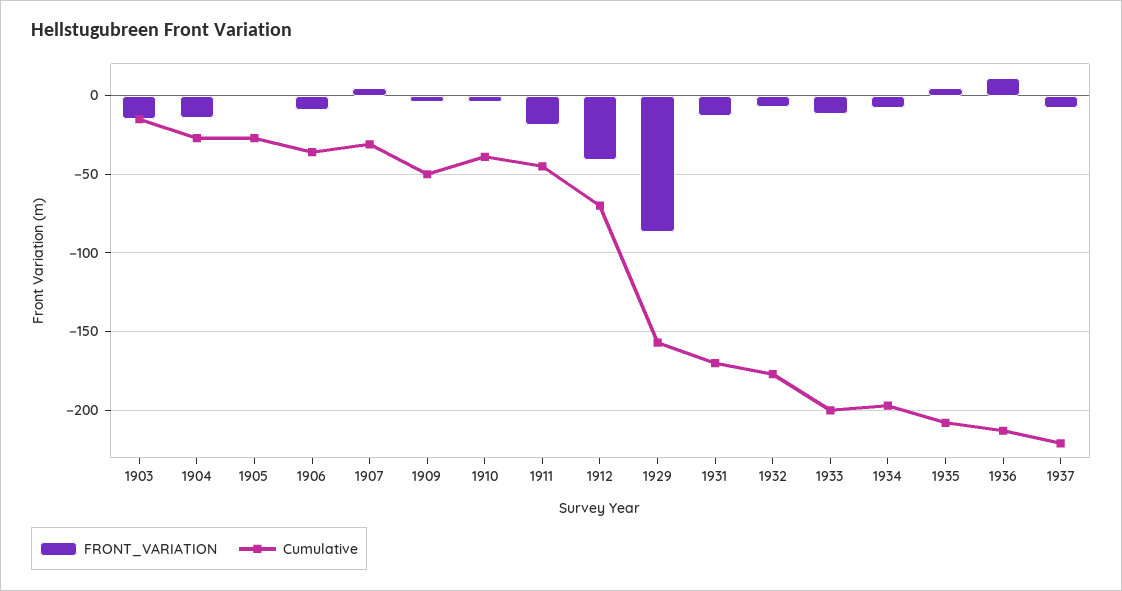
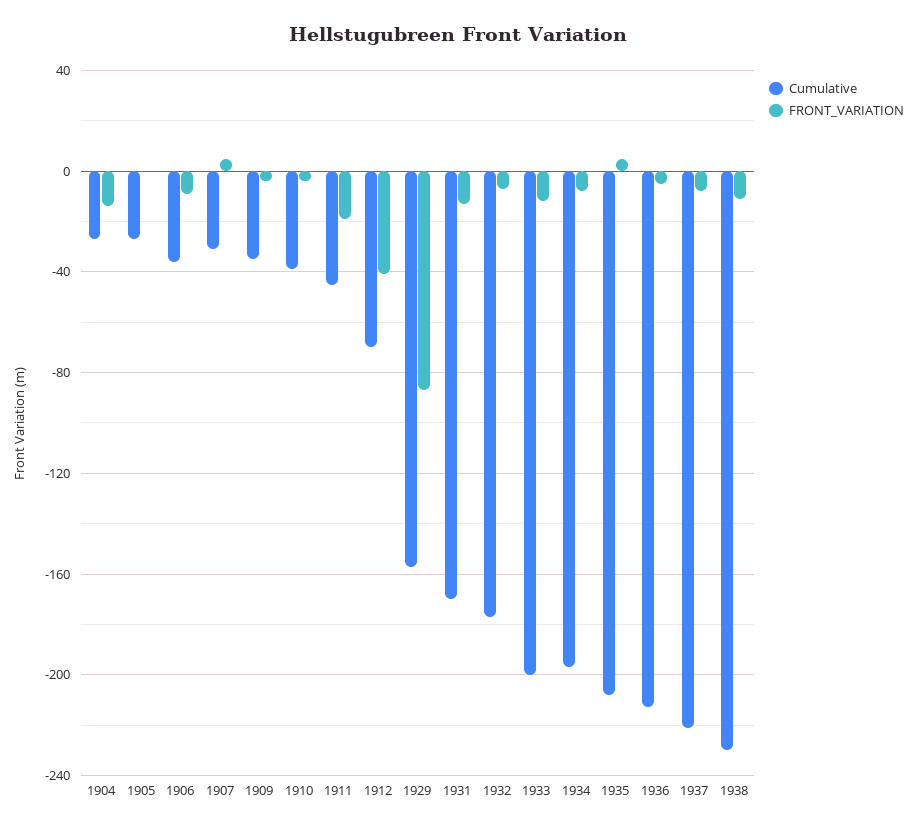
FRONT_VARIATION, 1903: -15 -> none
Cumulative, 1903: -15 -> none
Cumulative, 1909: -50 -> -35
FRONT_VARIATION, 1936: 10 -> -5
Cumulative, 1938: none -> -230
FRONT_VARIATION, 1938: none -> -10

